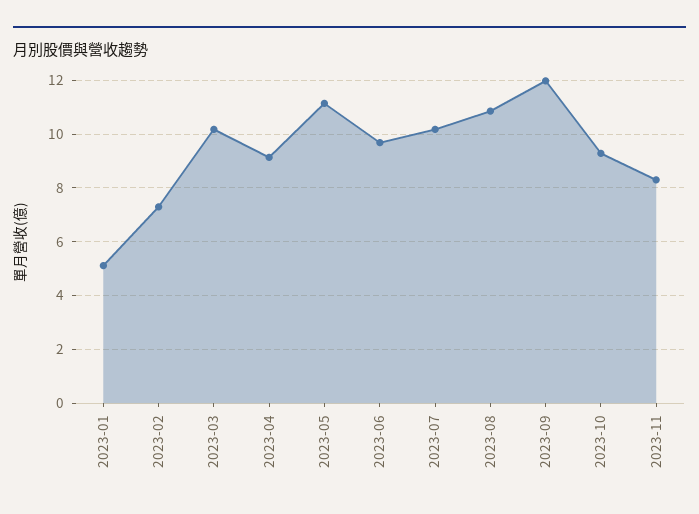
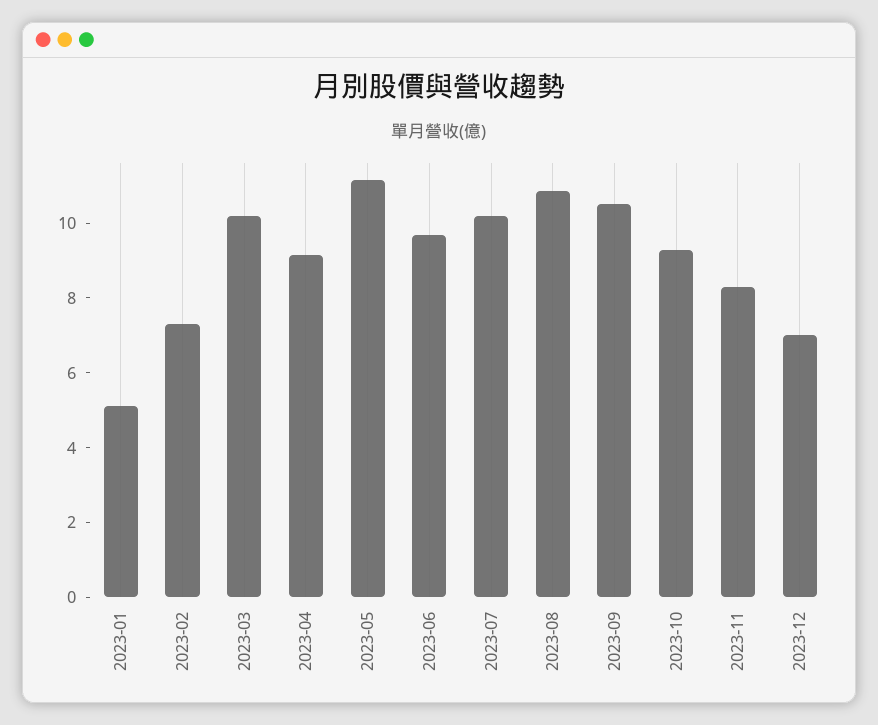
2023-09: 12 -> 10.5
2023-12: none -> 7

